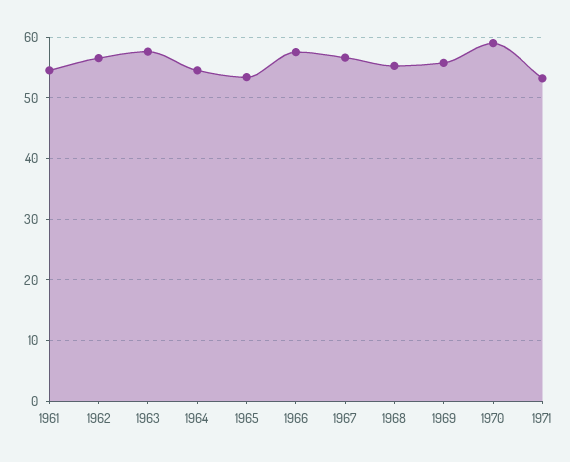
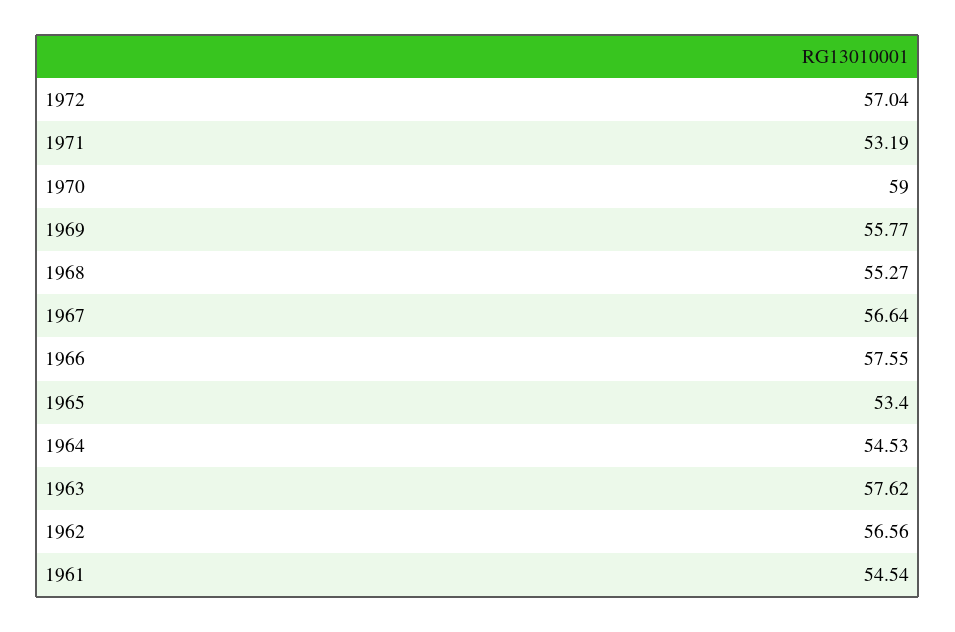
1972: none -> 57.04

